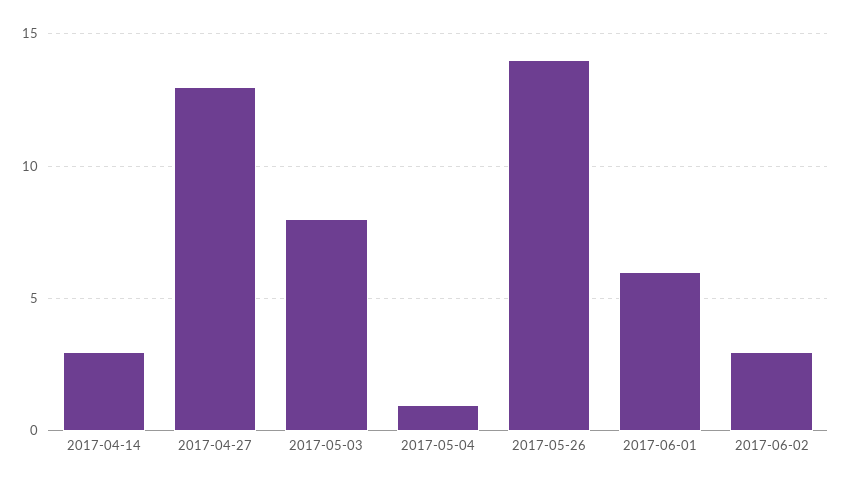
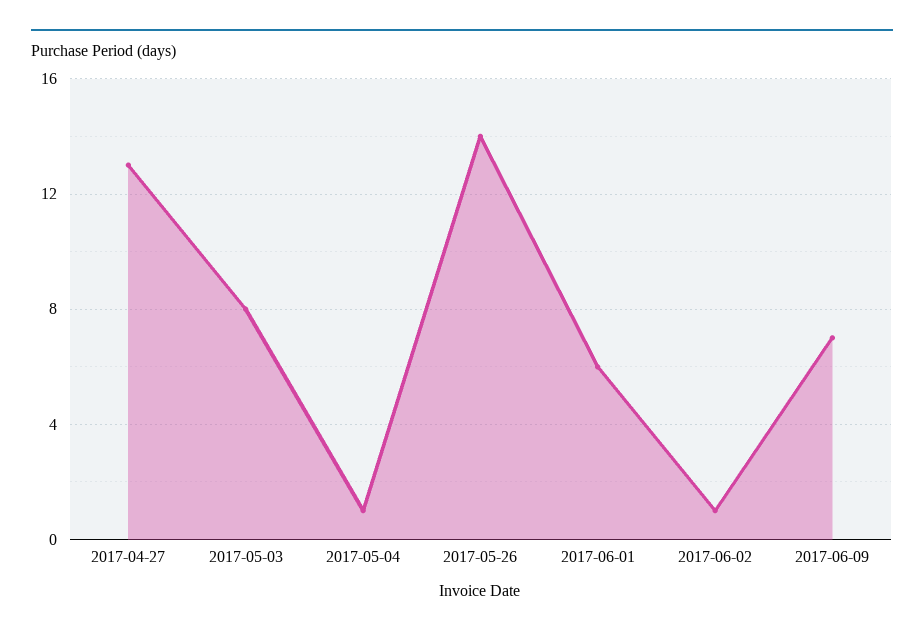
2017-04-14: 3 -> none
2017-06-02: 3 -> 1
2017-06-09: none -> 7

